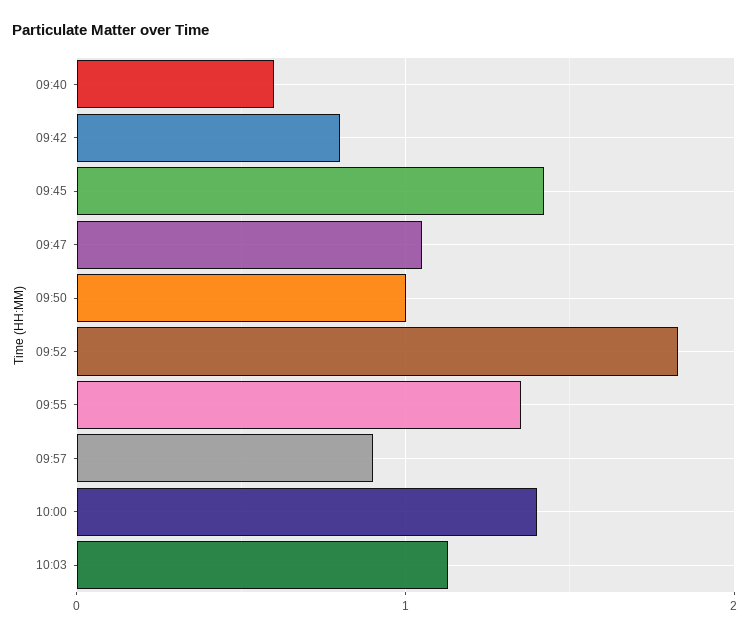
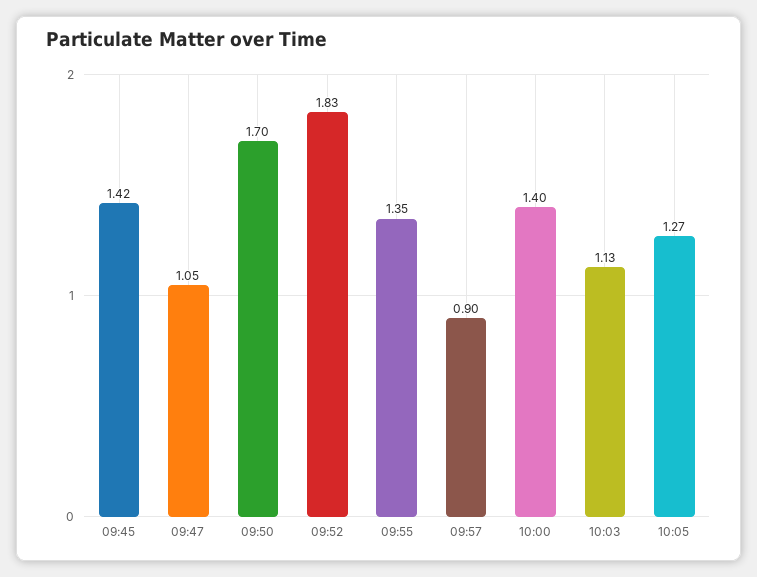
09:40: 0.6 -> none
09:42: 0.8 -> none
09:50: 1 -> 1.7
10:05: none -> 1.27

